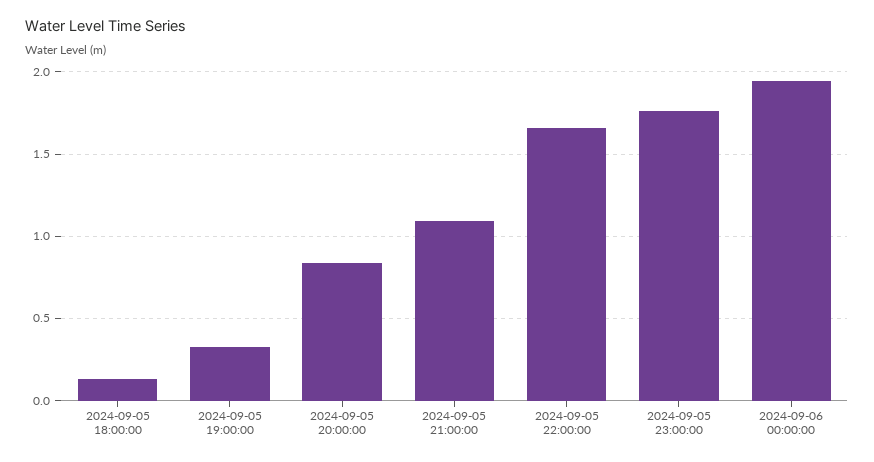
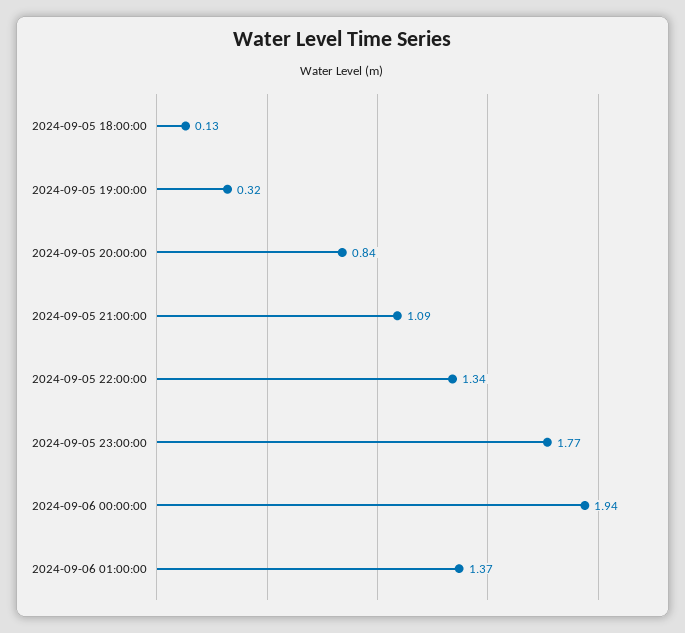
2024-09-05 22:00:00: 1.65 -> 1.34
2024-09-06 01:00:00: none -> 1.37

